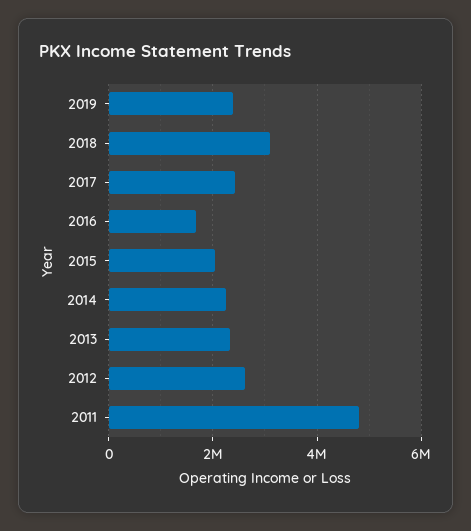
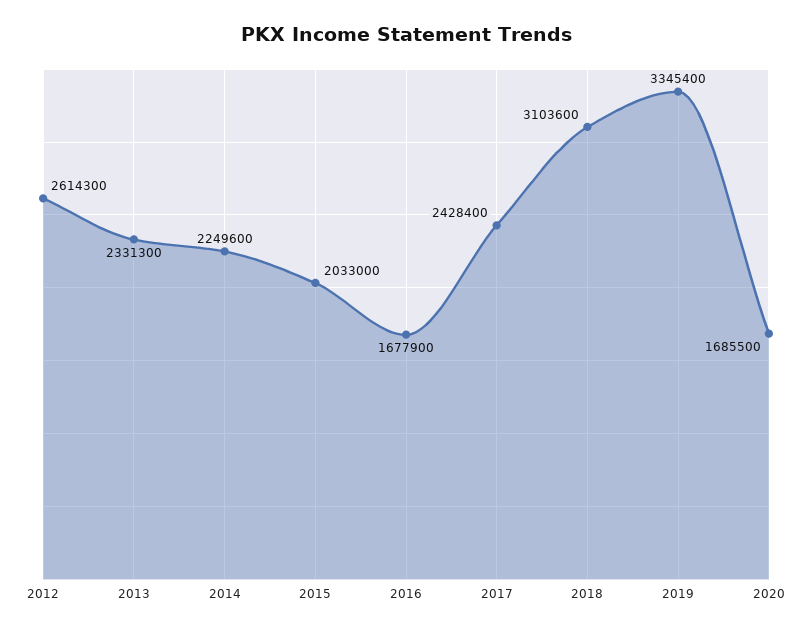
2019: 2400000 -> 3345400
2011: 4800000 -> none
2020: none -> 1685500

